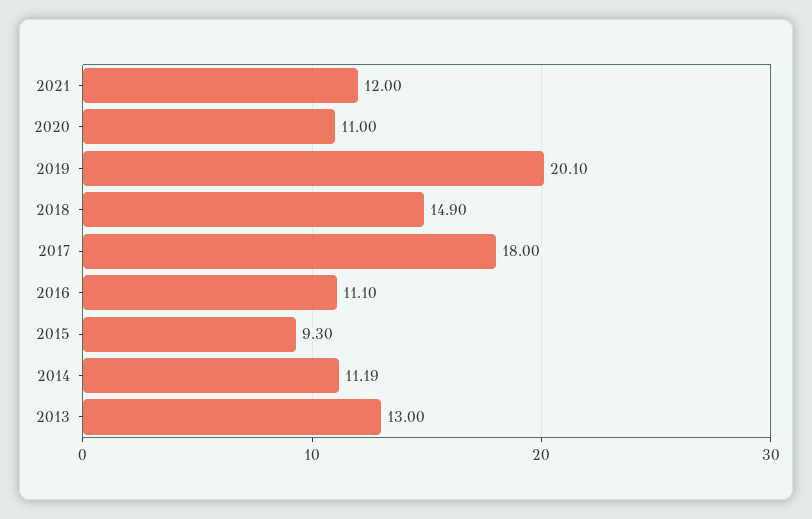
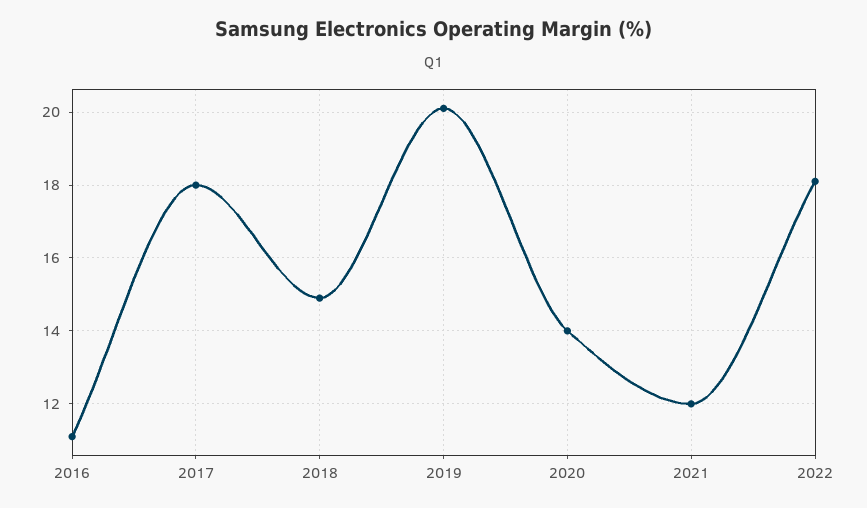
2020: 11 -> 14
2015: 9.3 -> none
2014: 11.19 -> none
2013: 13 -> none
2022: none -> 18

